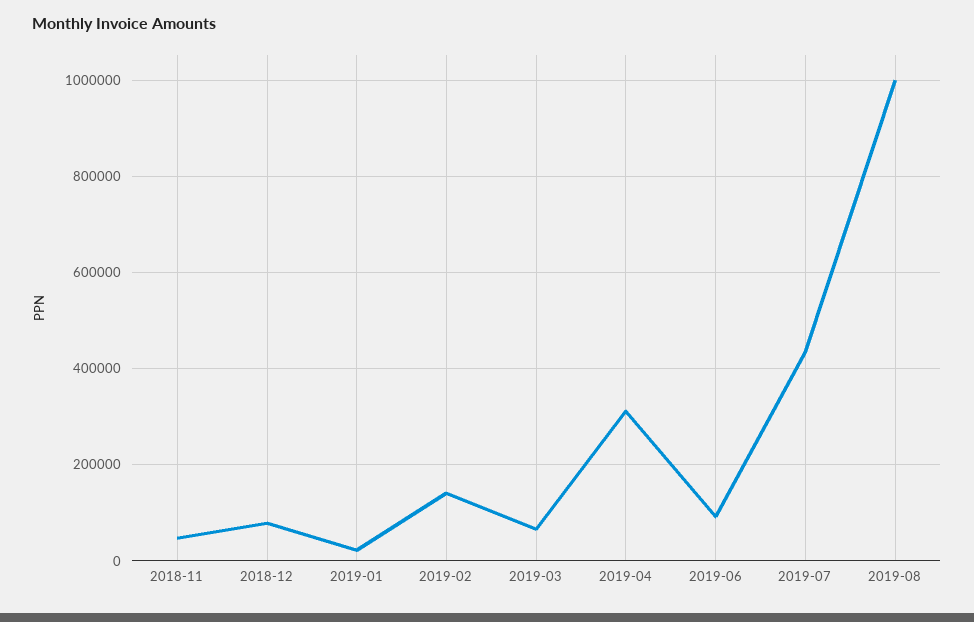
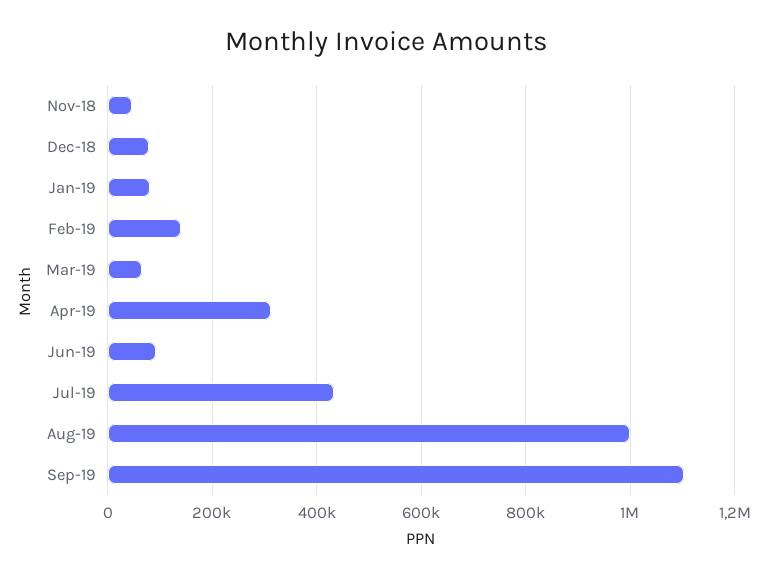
2019-01: 20000 -> 80000
Sep-19: none -> 1100000

